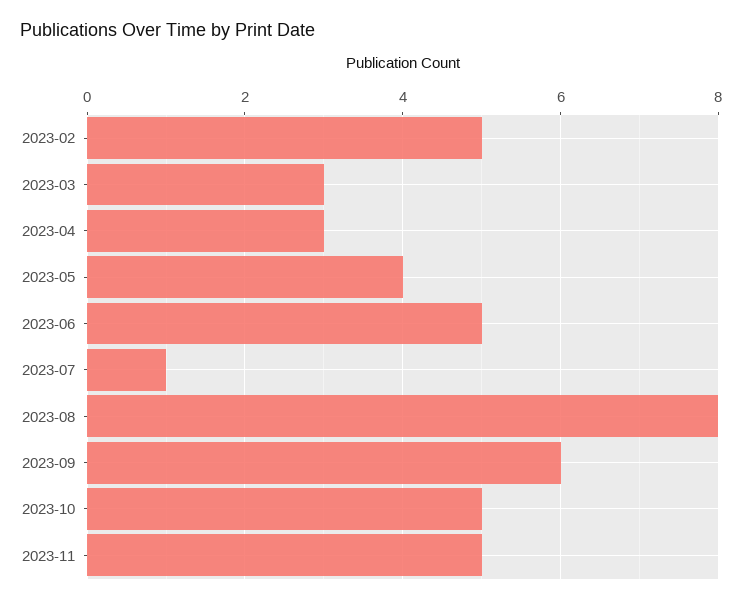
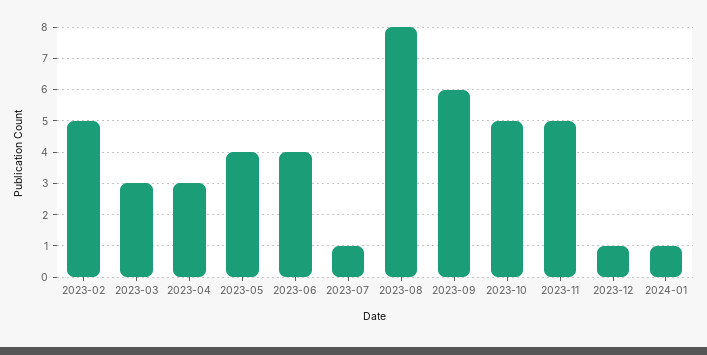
2023-06: 5 -> 4
2023-12: none -> 1
2024-01: none -> 1

